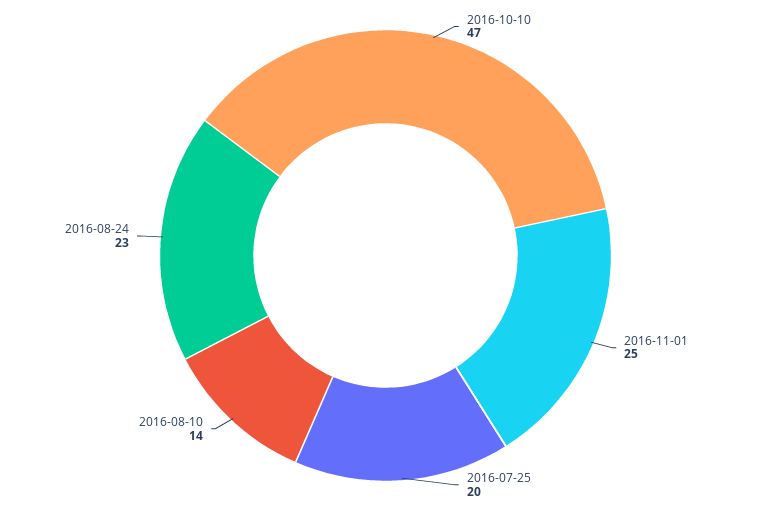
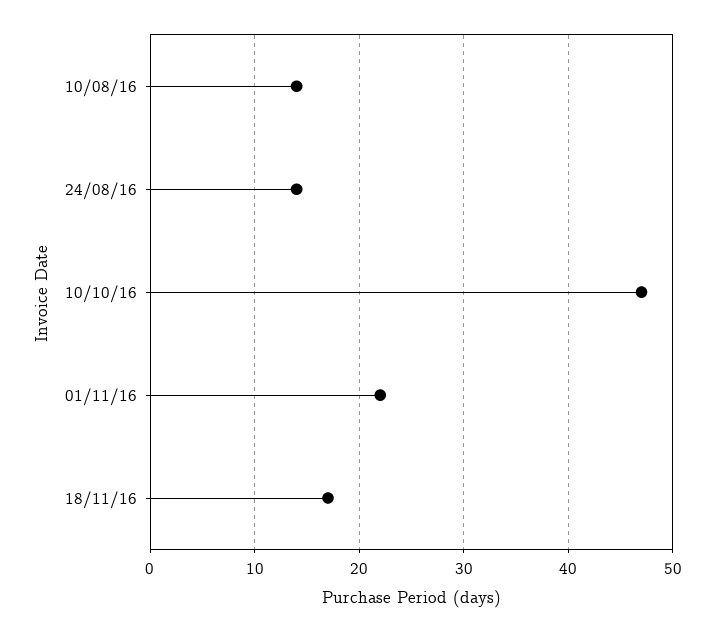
2016-11-01: 25 -> 22
2016-07-25: 20 -> none
2016-08-24: 23 -> 14
18/11/16: none -> 17

